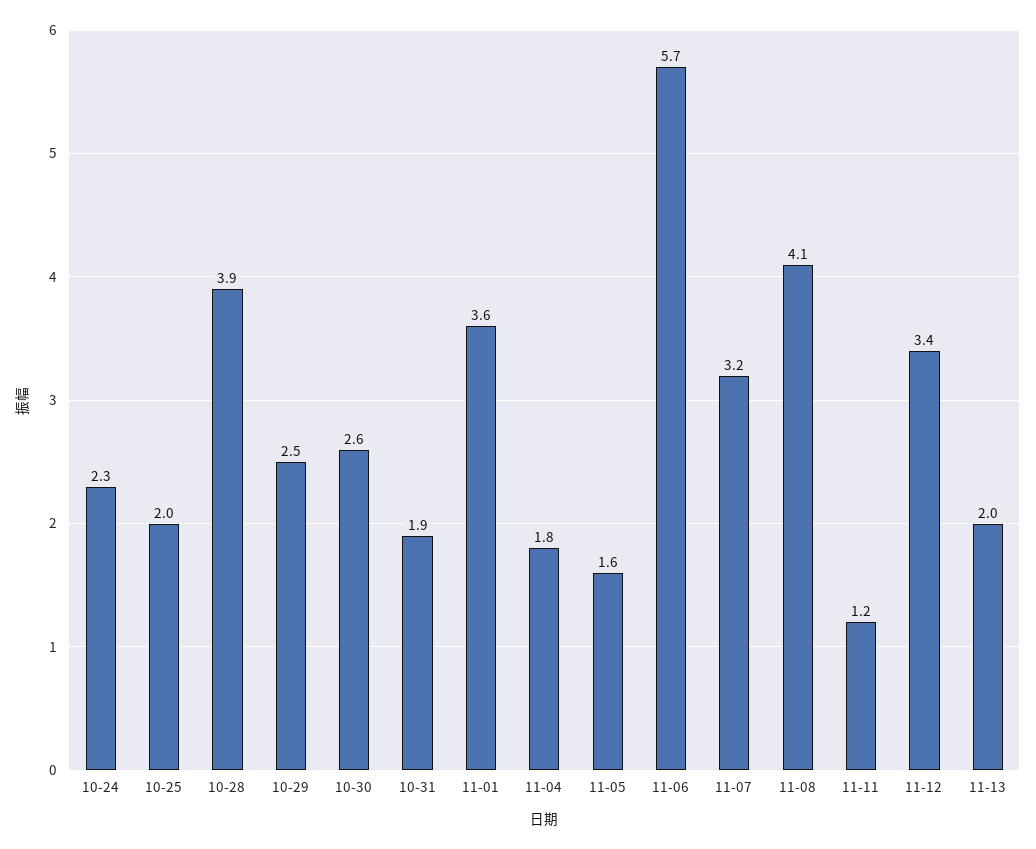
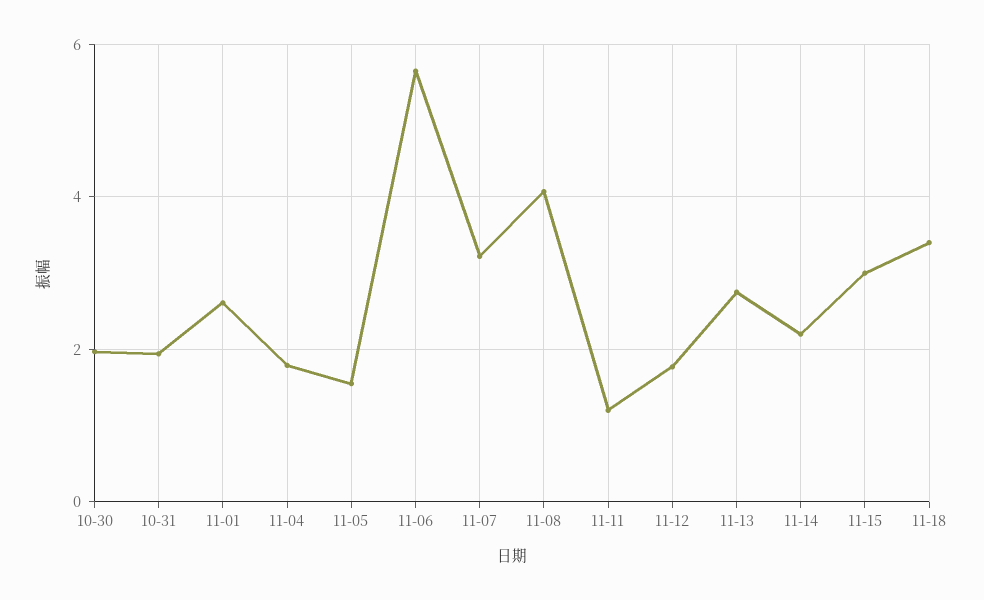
10-24: 2.3 -> none
10-25: 2 -> none
10-28: 3.9 -> none
10-29: 2.5 -> none
10-30: 2.6 -> 2
11-01: 3.6 -> 2.6
11-12: 3.4 -> 1.8
11-13: 2 -> 2.8
11-14: none -> 2.2
11-15: none -> 3
11-18: none -> 3.4

